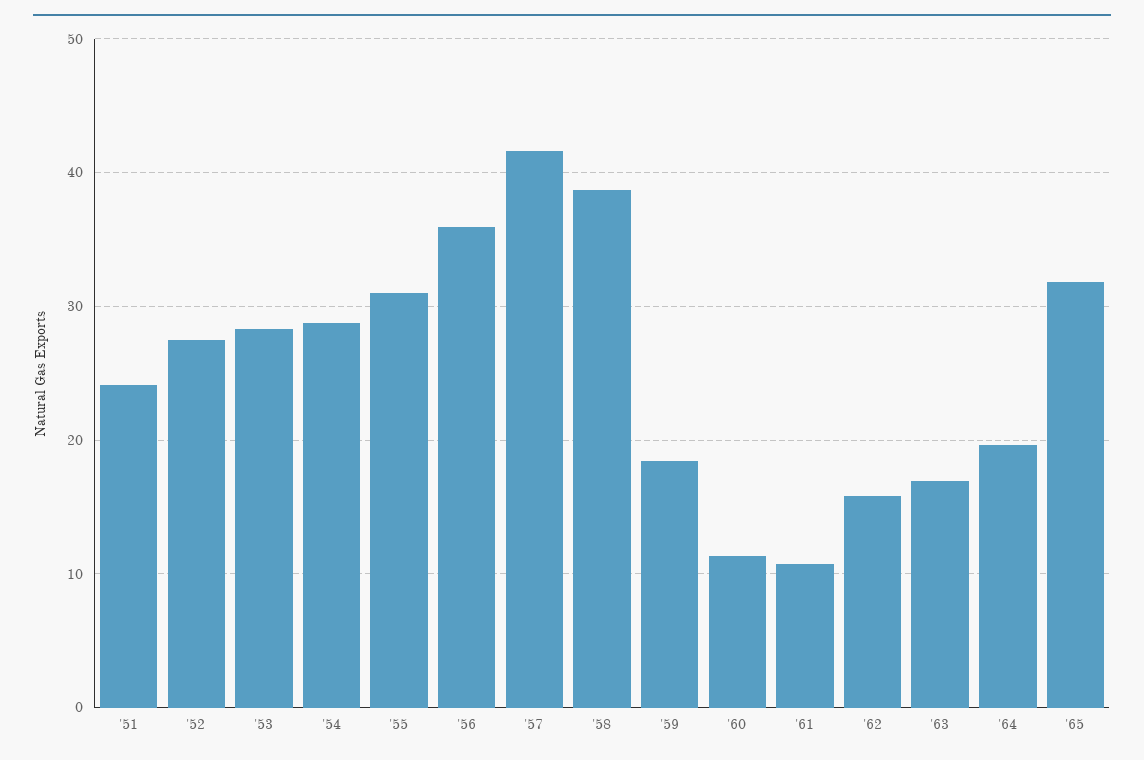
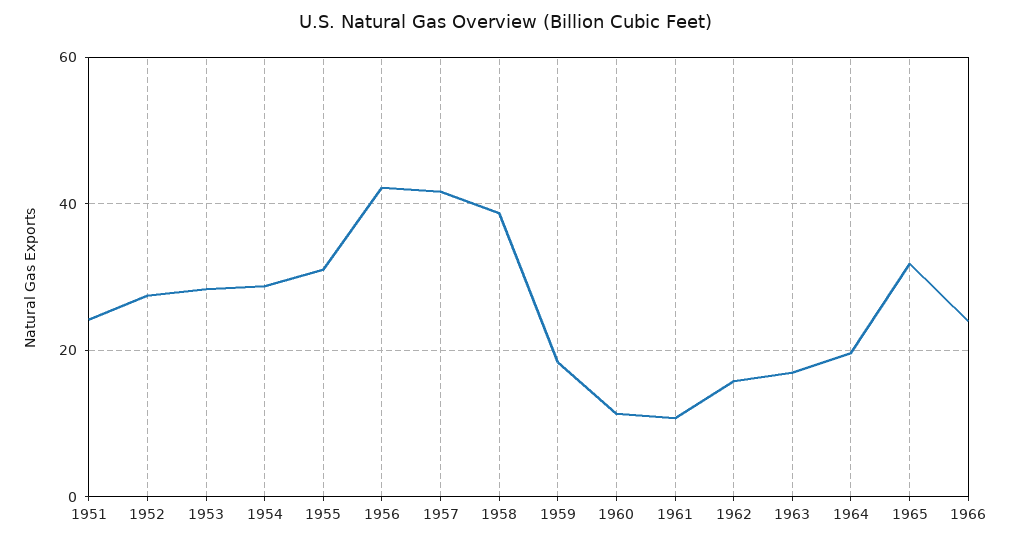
'56: 36 -> 42
1966: none -> 24

